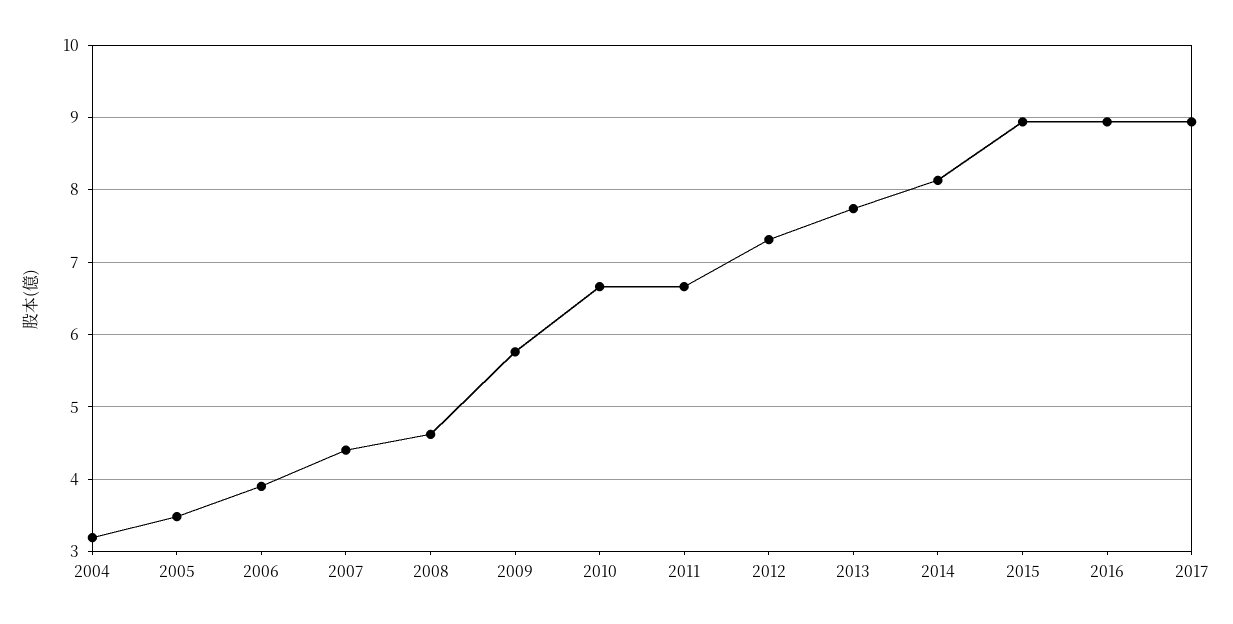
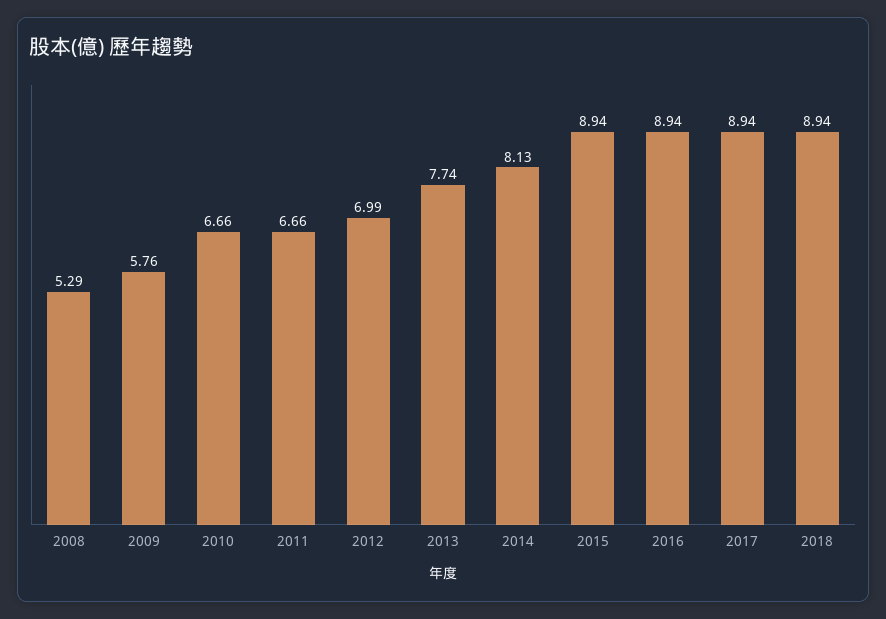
2004: 3.2 -> none
2005: 3.5 -> none
2006: 3.9 -> none
2007: 4.4 -> none
2008: 4.6 -> 5.29
2012: 7.3 -> 6.99
2018: none -> 8.94

